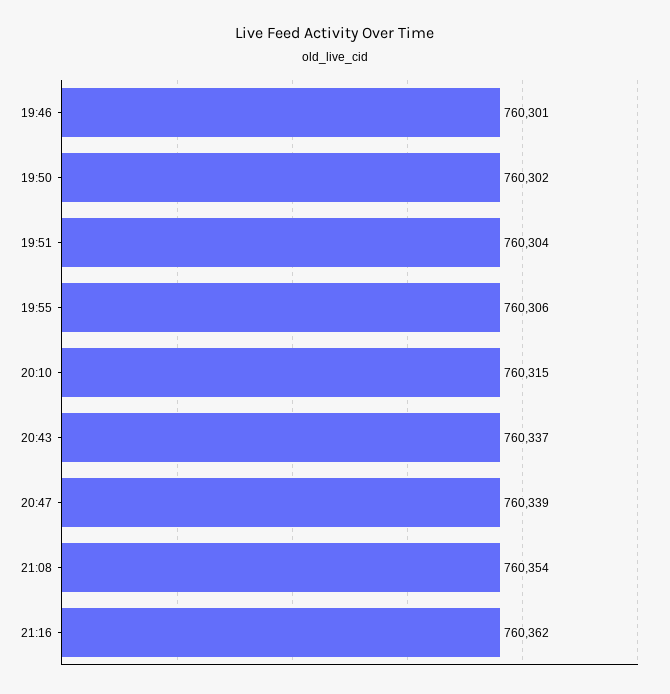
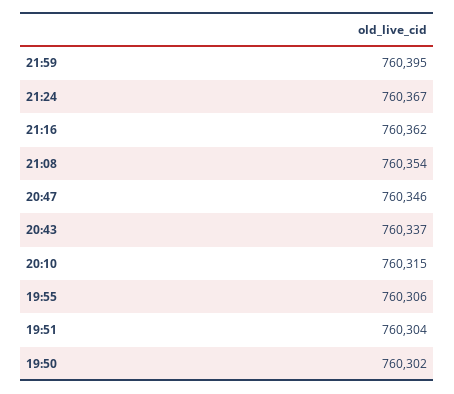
19:46: 760301 -> none
20:47: 760339 -> 760346
21:59: none -> 760395
21:24: none -> 760367

